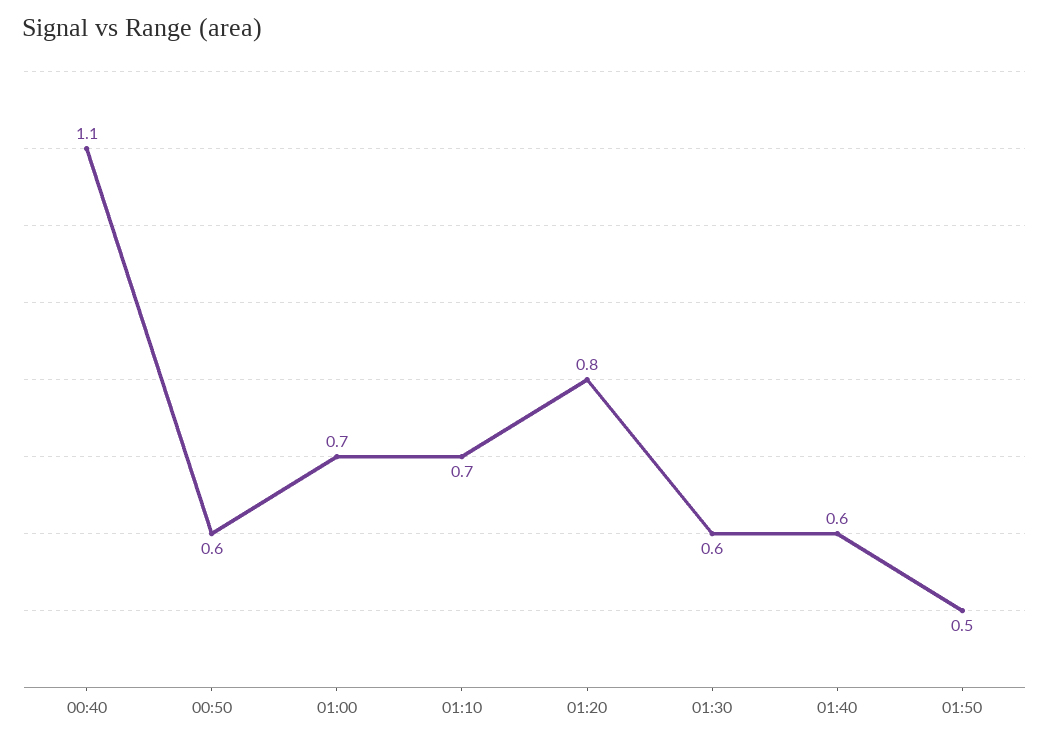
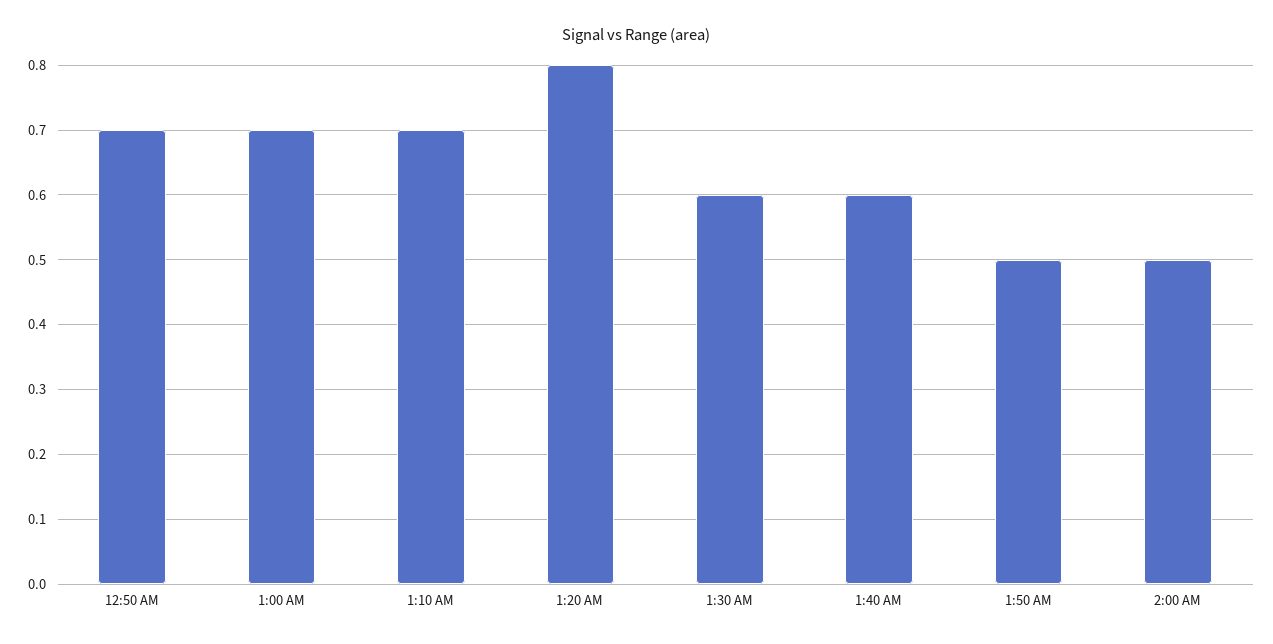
00:40: 1.1 -> none
00:50: 0.6 -> 0.7
2:00 AM: none -> 0.5

